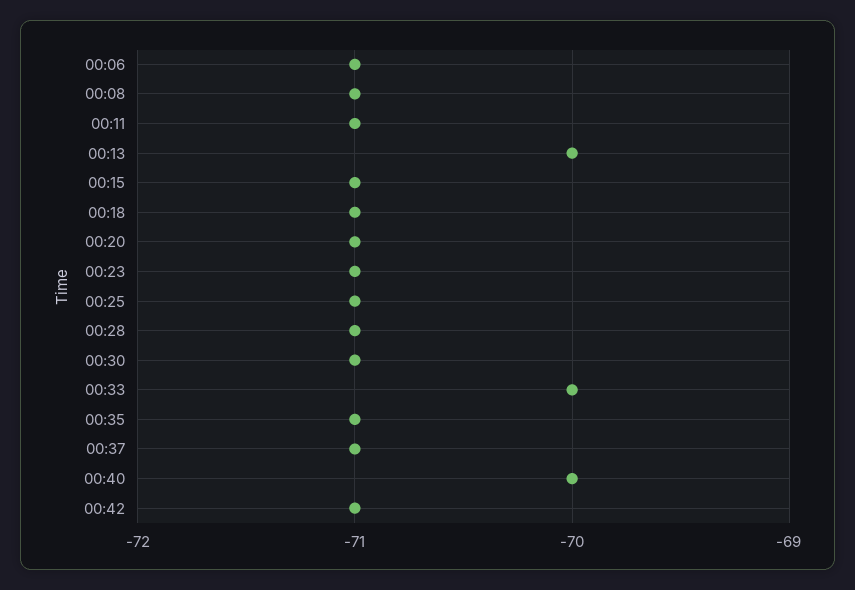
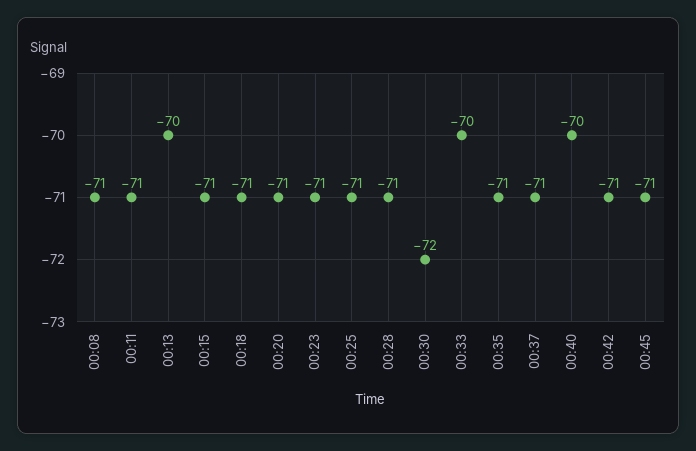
00:06: -71 -> none
00:30: -71 -> -72
00:45: none -> -71

